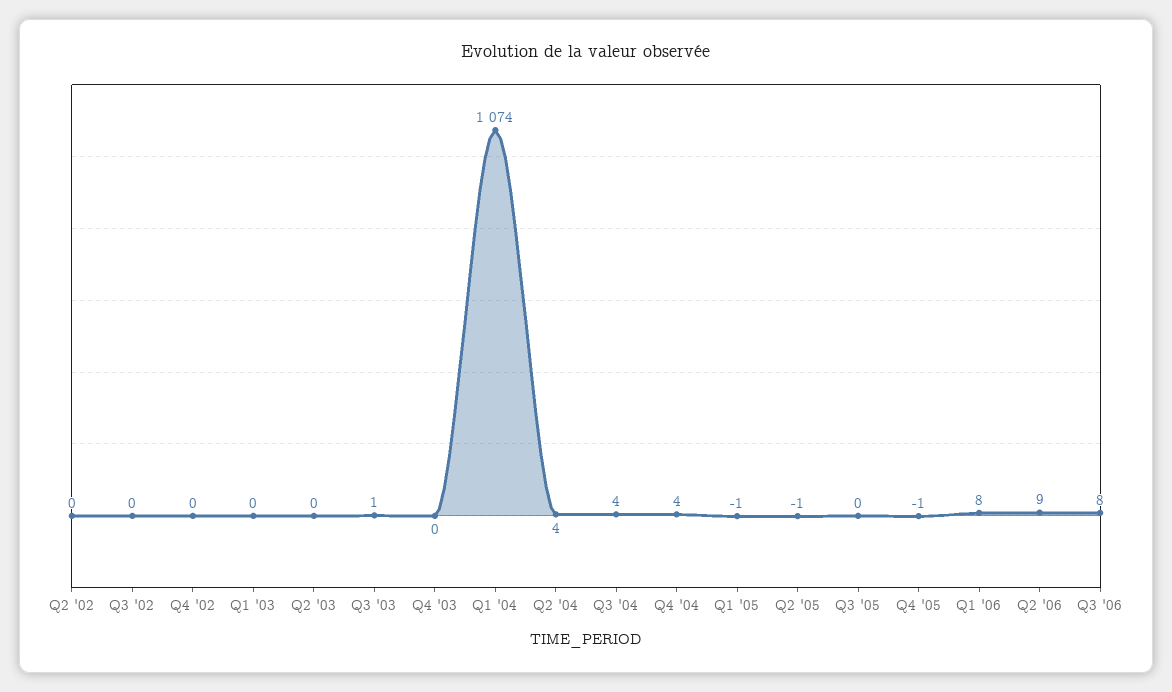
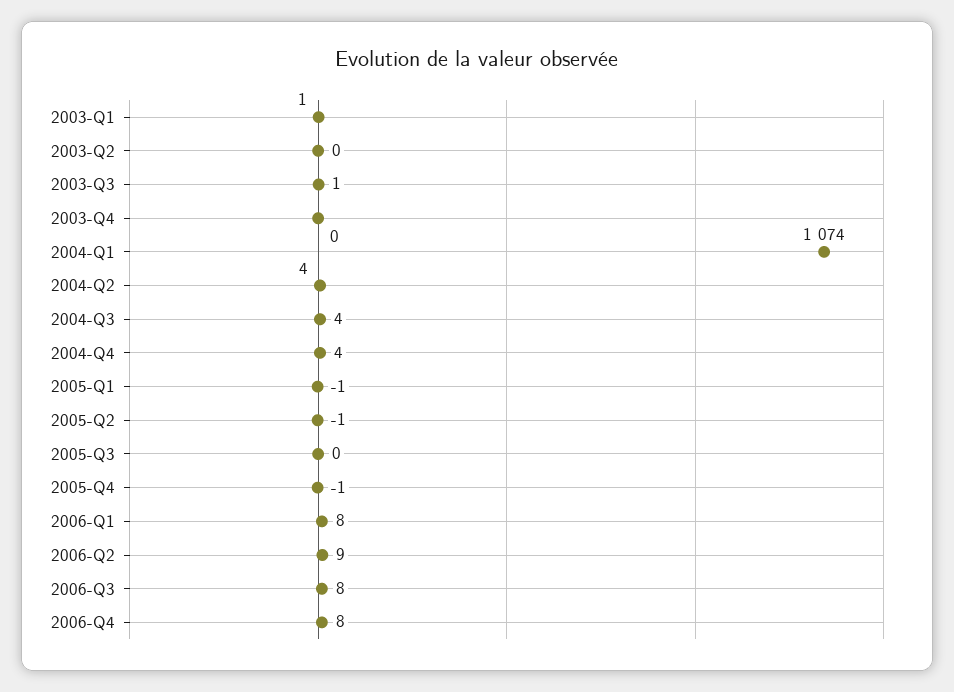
Q2 '02: 0 -> none
Q3 '02: 0 -> none
Q4 '02: 0 -> none
Q1 '03: 0 -> 1
2006-Q4: none -> 8

